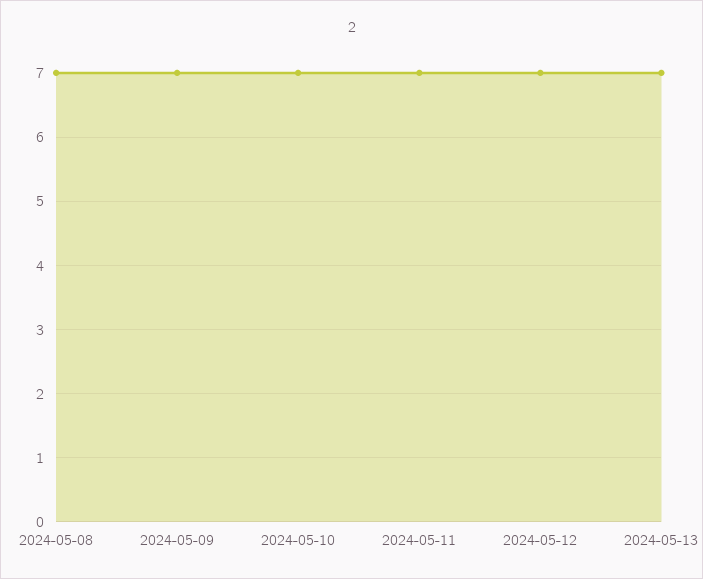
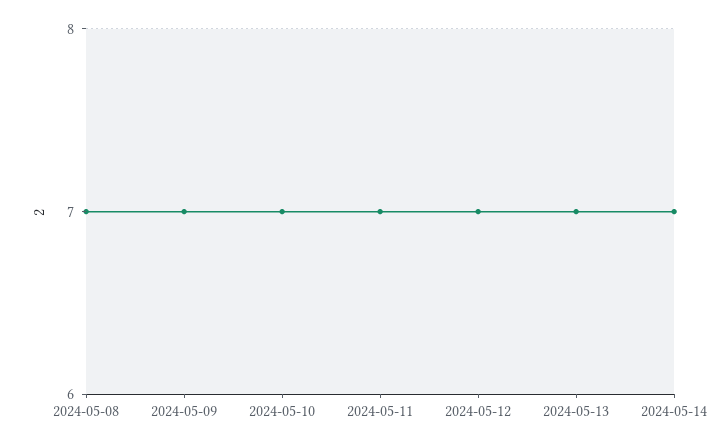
2024-05-14: none -> 7

